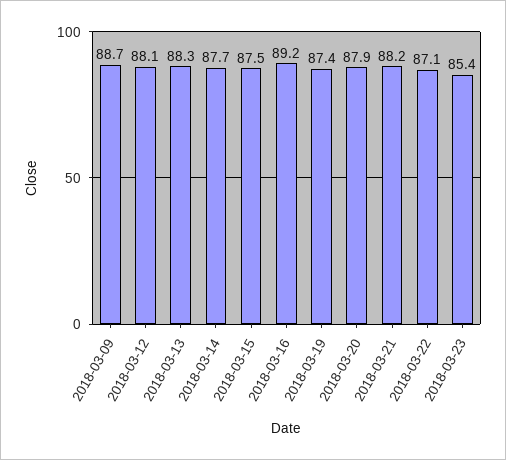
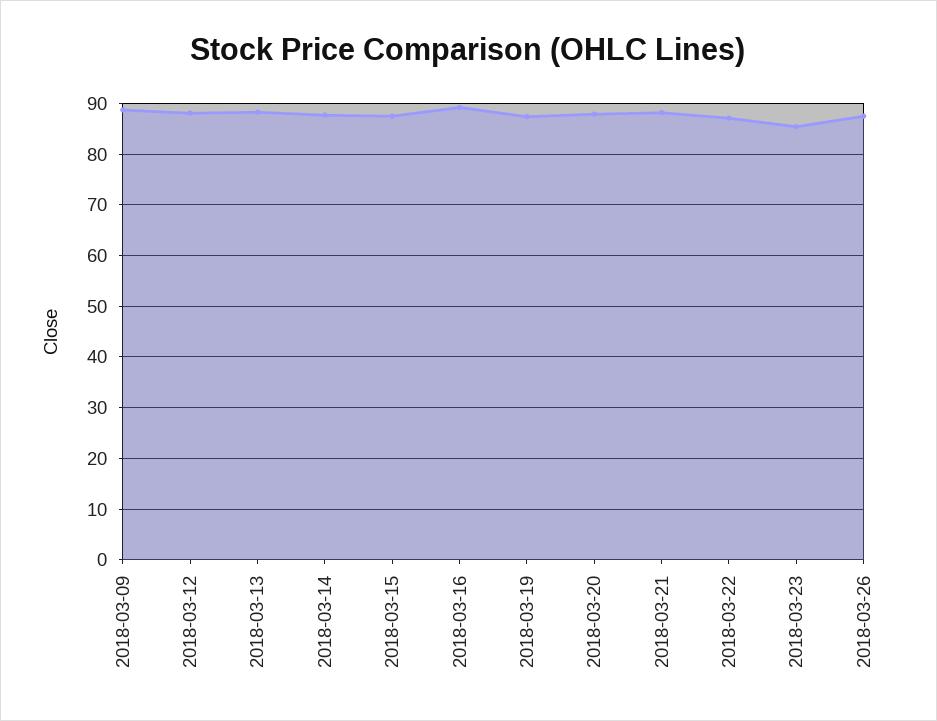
2018-03-26: none -> 88

